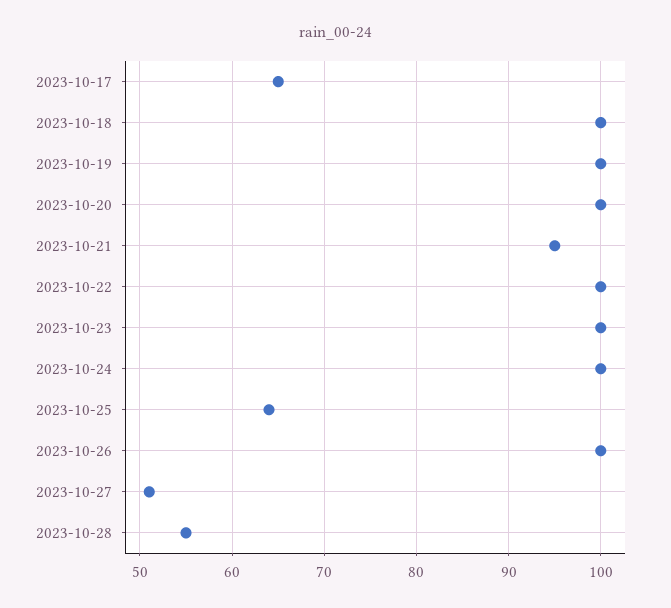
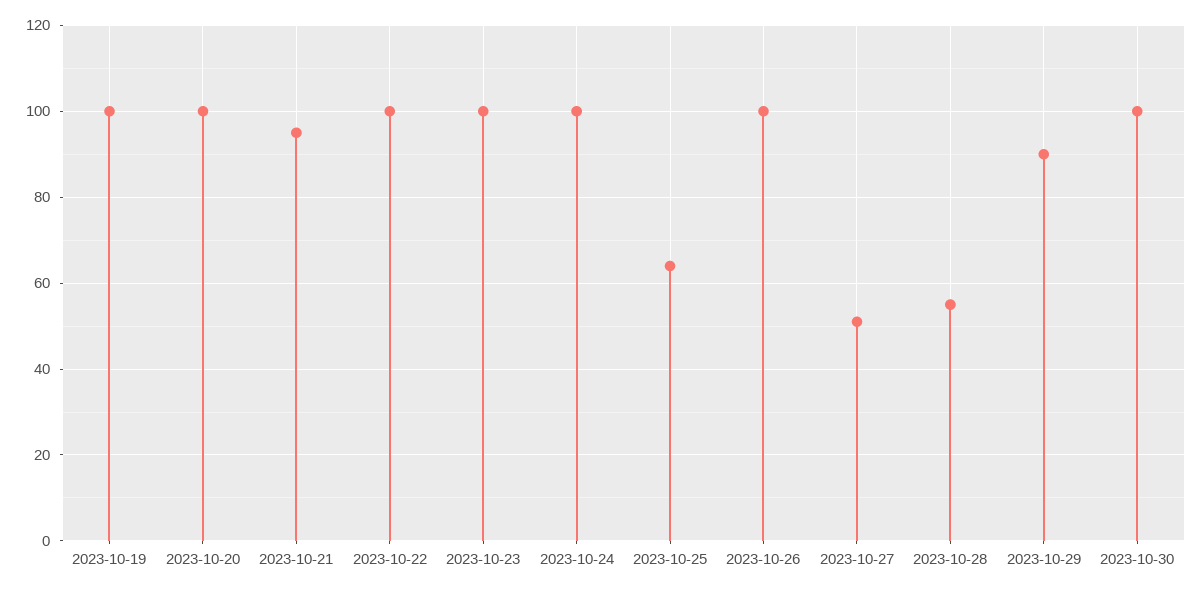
2023-10-17: 65 -> none
2023-10-18: 100 -> none
2023-10-29: none -> 90
2023-10-30: none -> 100

